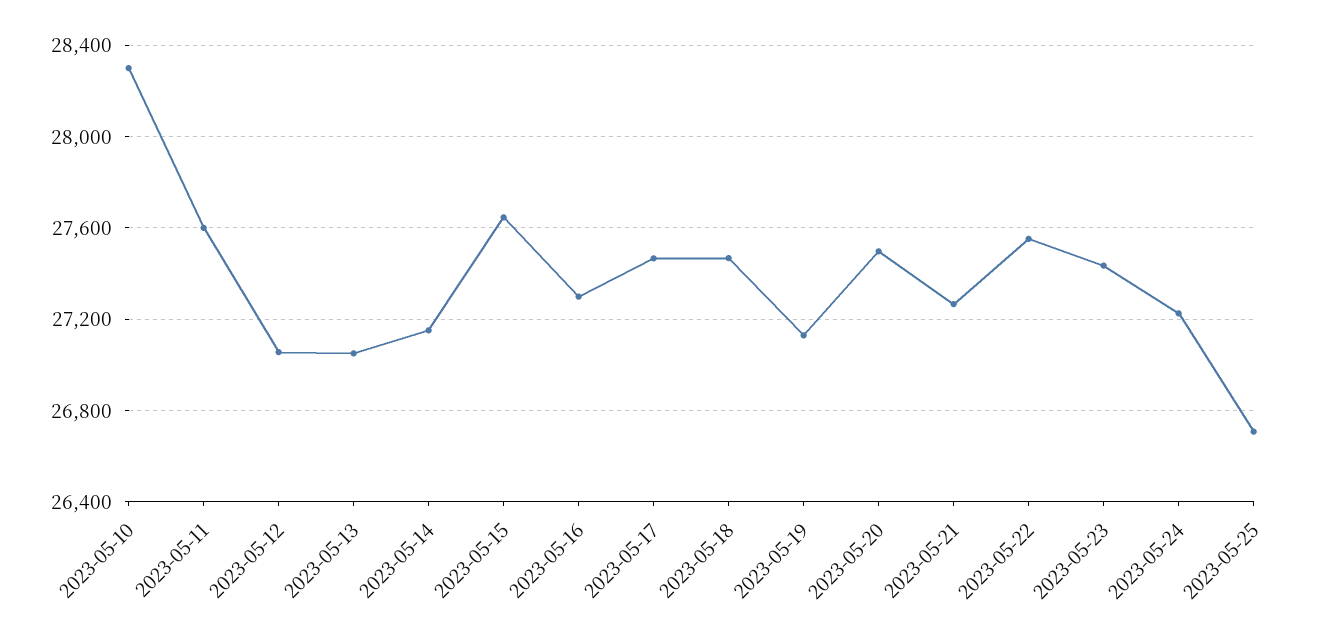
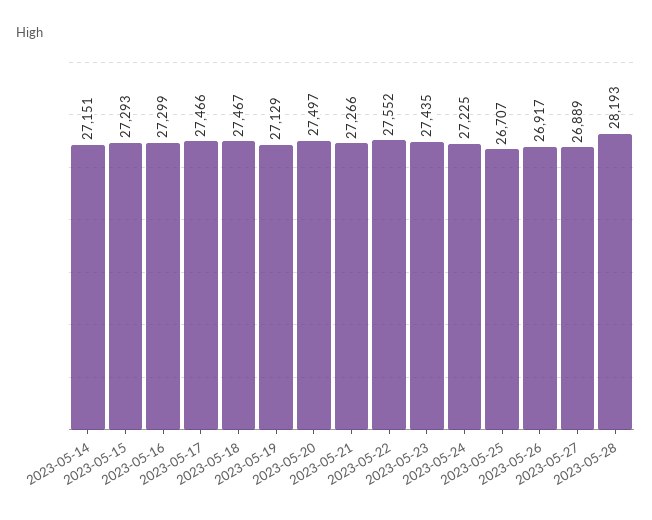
2023-05-10: 28300 -> none
2023-05-11: 27600 -> none
2023-05-12: 27050 -> none
2023-05-13: 27050 -> none
2023-05-15: 27650 -> 27293
2023-05-26: none -> 26917
2023-05-27: none -> 26889
2023-05-28: none -> 28193

